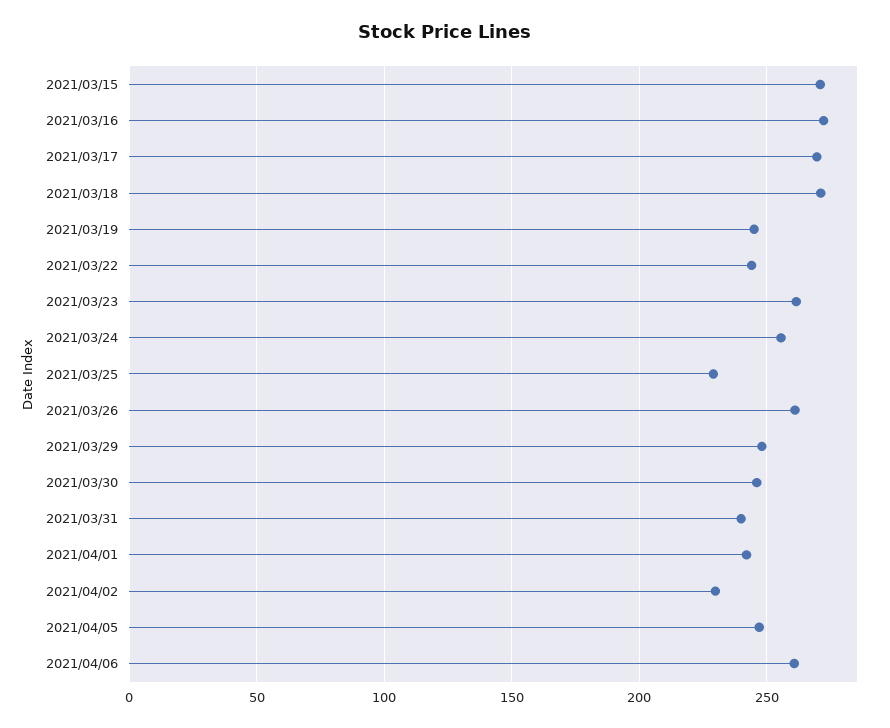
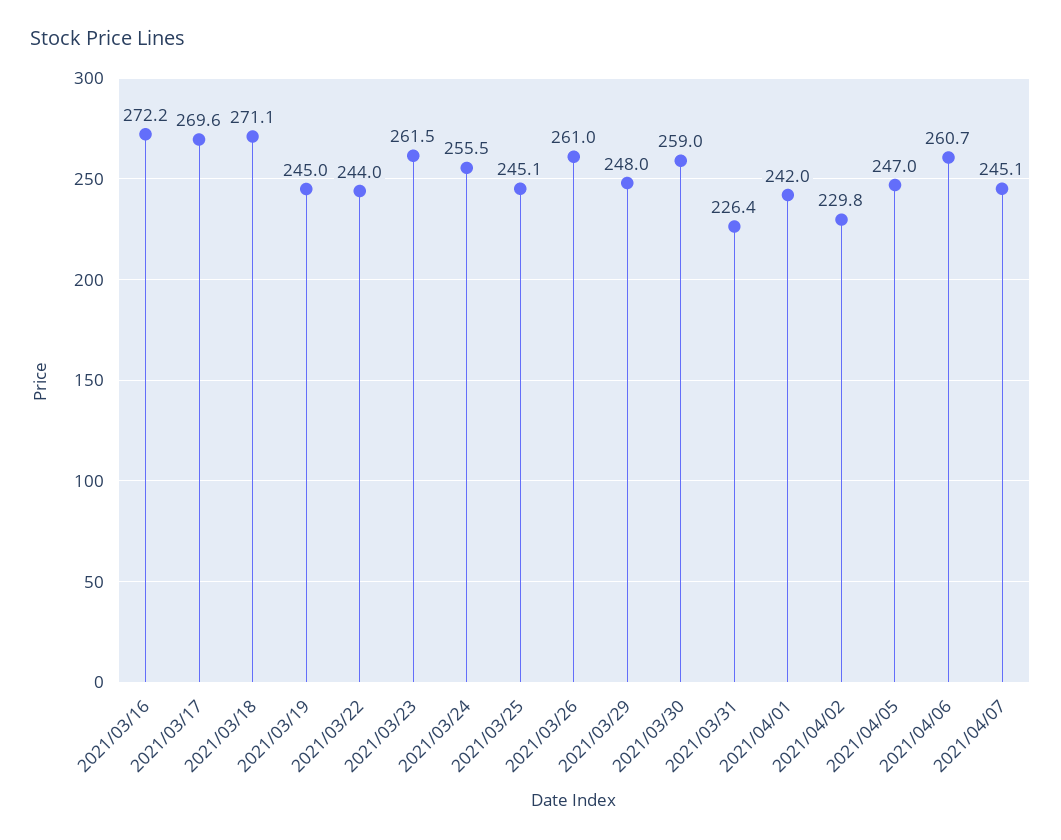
2021/03/15: 270 -> none
2021/03/25: 230 -> 245.1
2021/03/30: 245 -> 259
2021/03/31: 240 -> 226.4
2021/04/07: none -> 245.1

